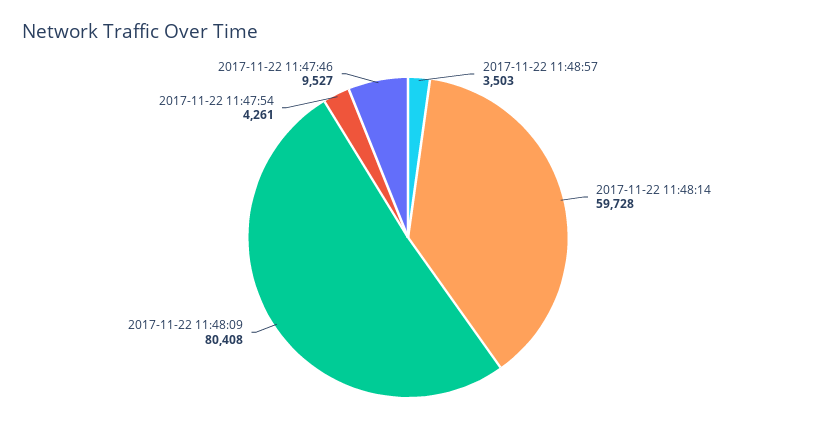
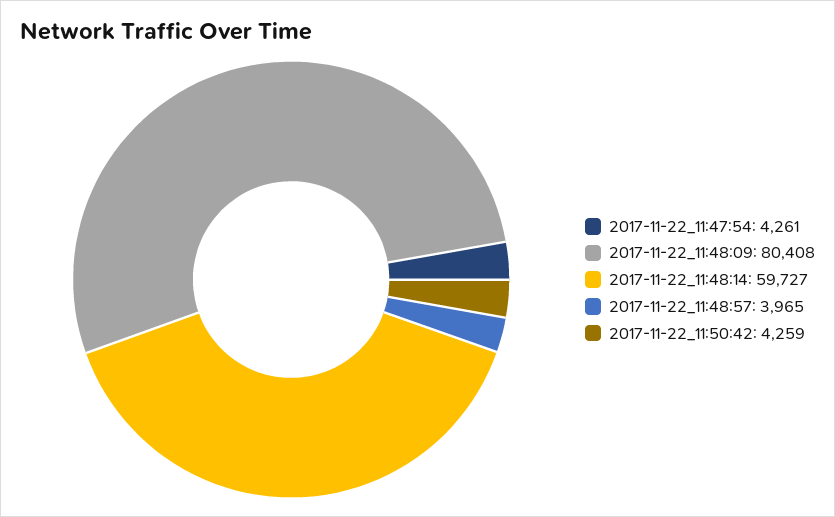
2017-11-22 11:48:57: 3503 -> 3965
2017-11-22 11:48:14: 59728 -> 59727
2017-11-22 11:47:46: 9527 -> none
2017-11-22_11:50:42: none -> 4259

